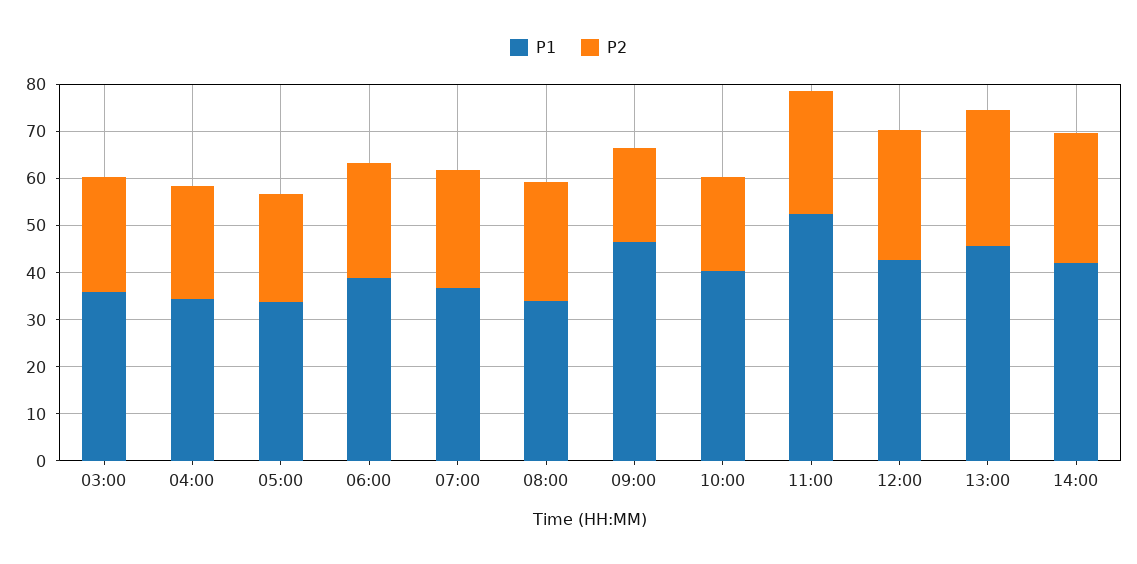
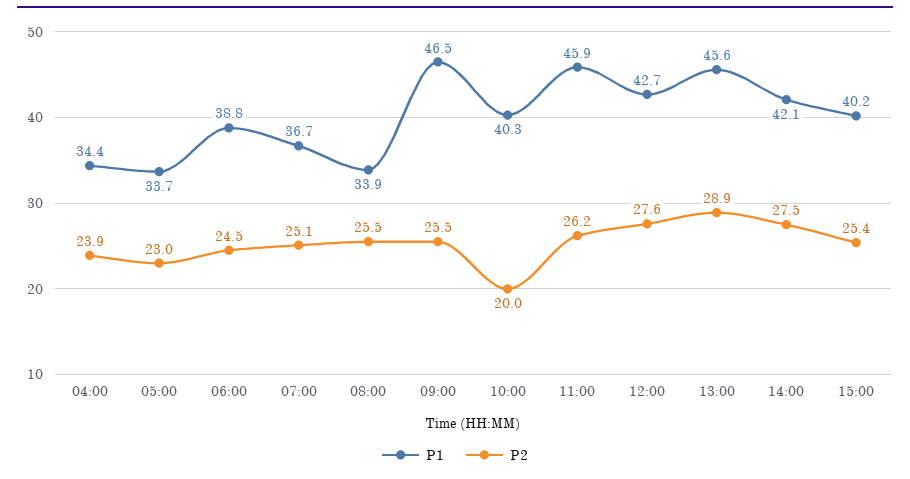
P1, 03:00: 36 -> none
P2, 03:00: 24 -> none
P2, 09:00: 20 -> 25.5
P1, 11:00: 52 -> 45.9
P1, 15:00: none -> 40.2
P2, 15:00: none -> 25.4

